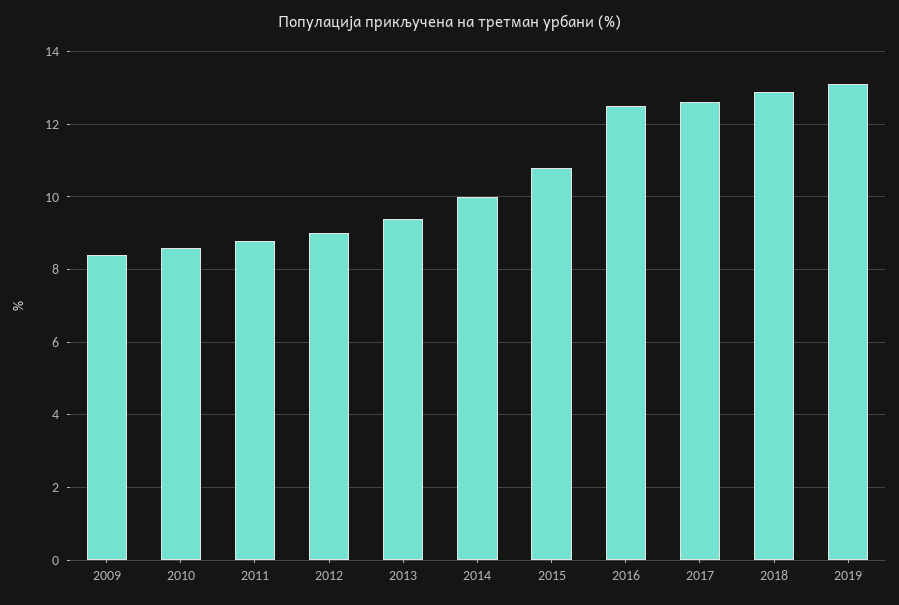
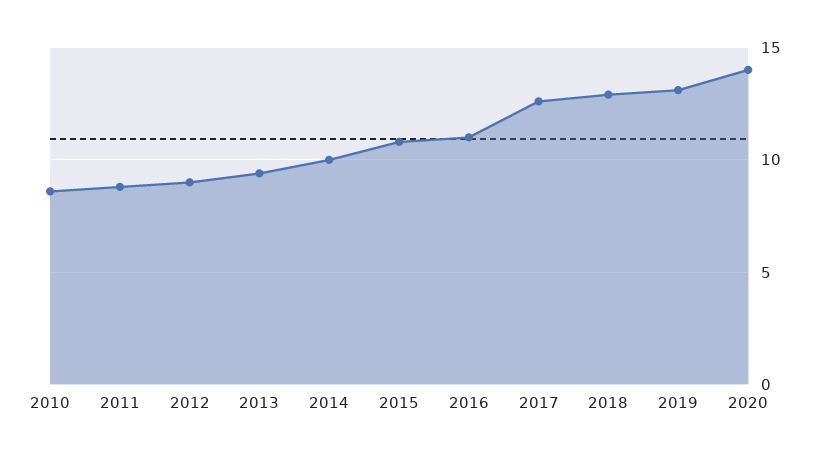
2009: 8.5 -> none
2016: 12.5 -> 11
2020: none -> 14

